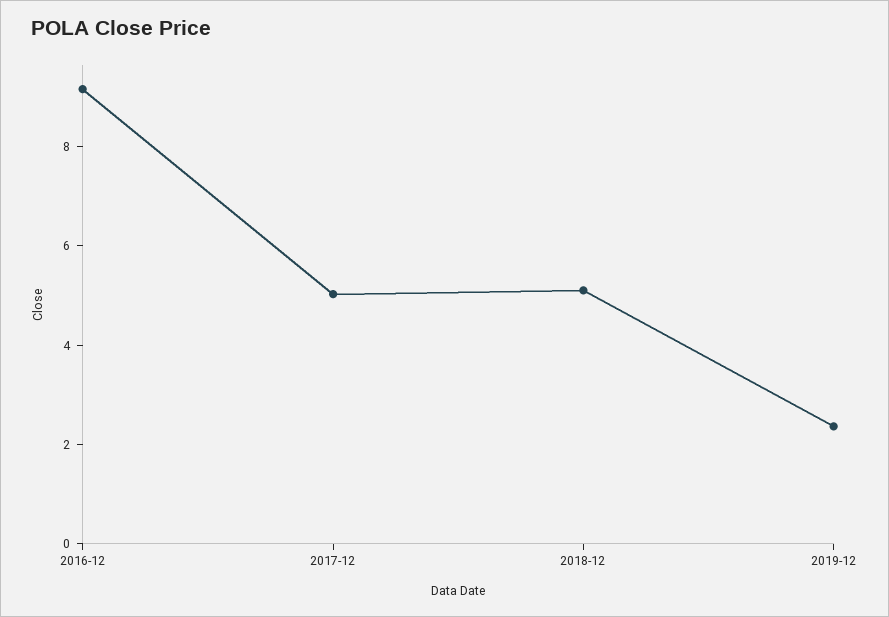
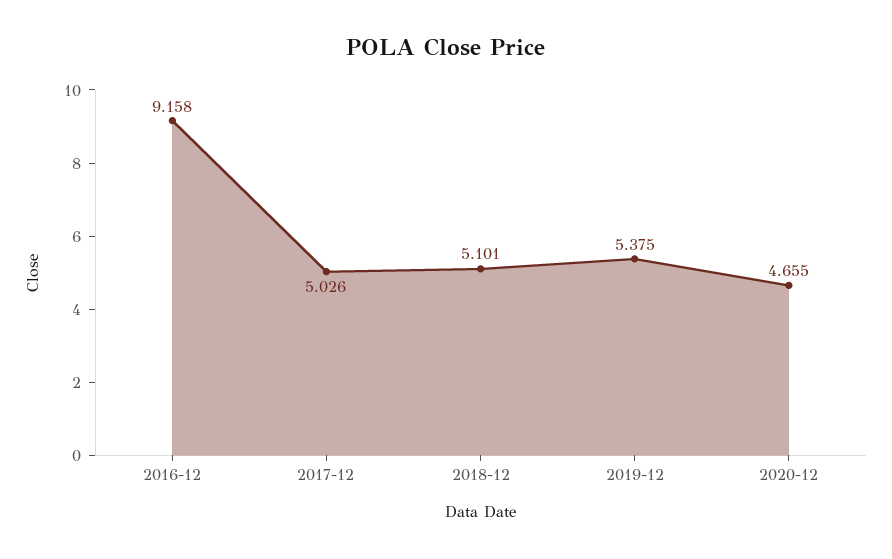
2019-12: 2.5 -> 5.375
2020-12: none -> 4.655

